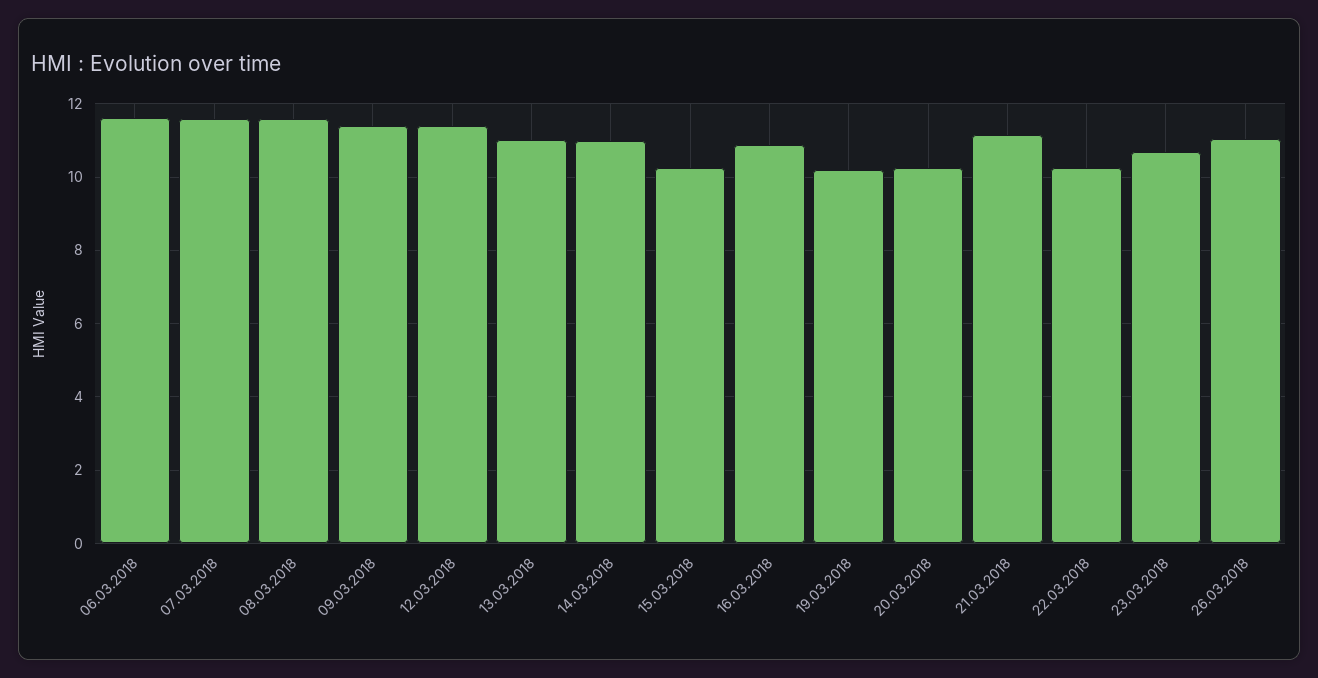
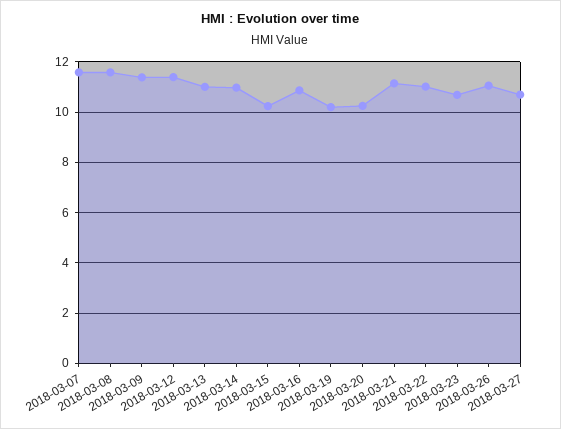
06.03.2018: 11.6 -> none
22.03.2018: 10.2 -> 11
2018-03-27: none -> 10.75

